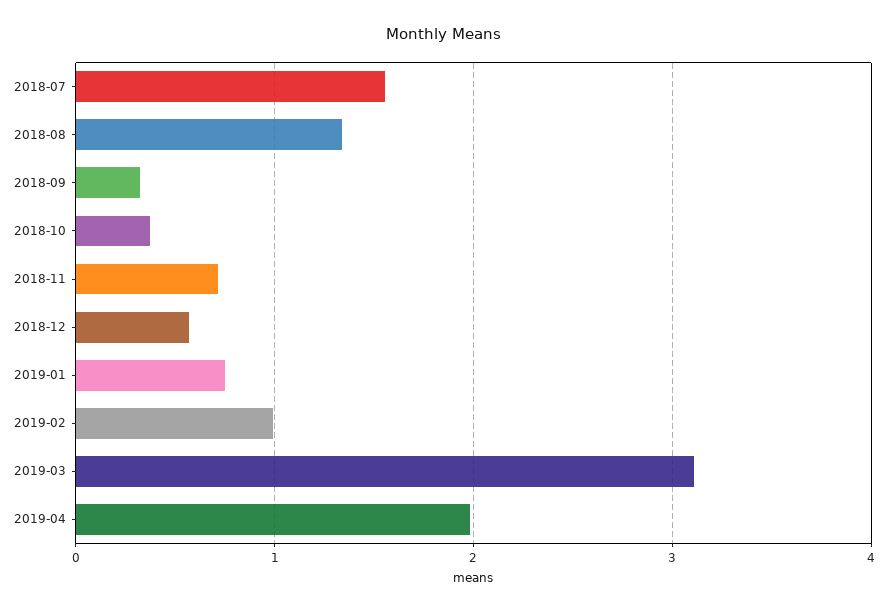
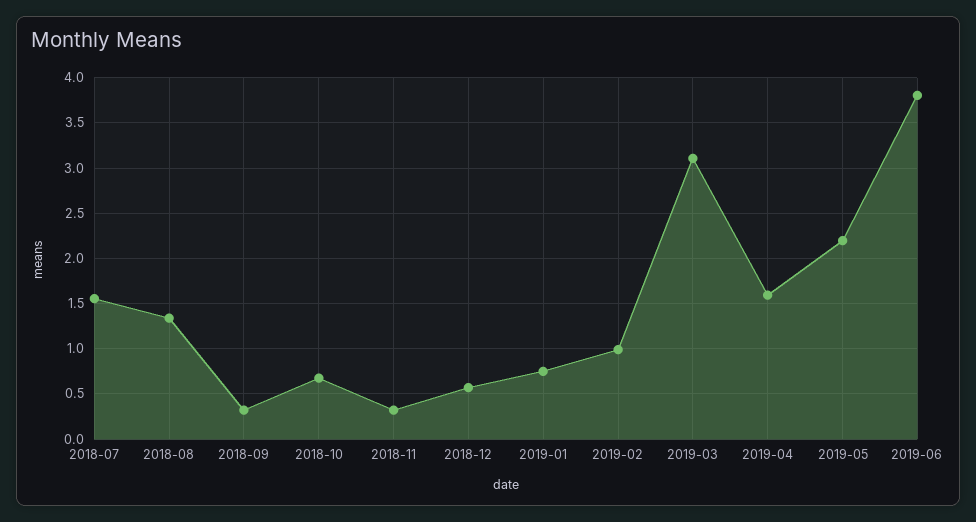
2018-10: 0.4 -> 0.7
2018-11: 0.7 -> 0.3
2019-04: 2 -> 1.6
2019-05: none -> 2.2
2019-06: none -> 3.8

